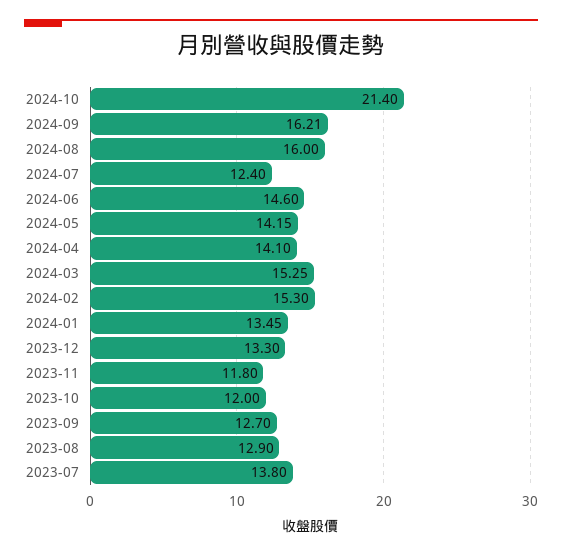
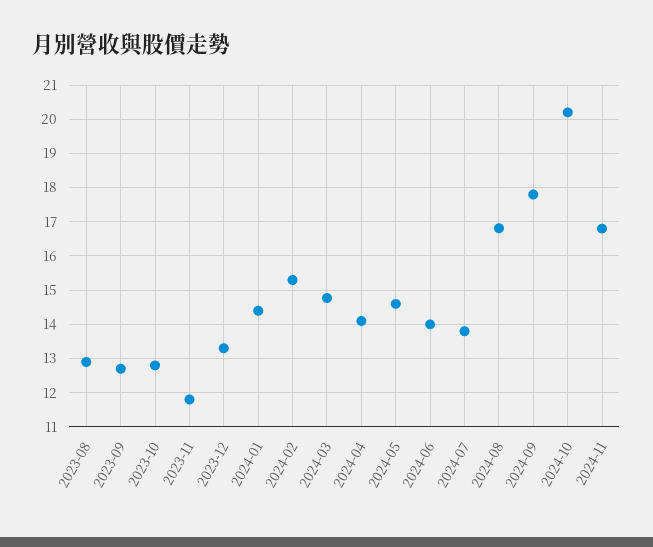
2024-10: 21.4 -> 20.2
2024-09: 16.21 -> 17.8
2024-08: 16 -> 16.8
2024-07: 12.4 -> 13.8
2024-06: 14.6 -> 14
2024-05: 14.15 -> 14.6
2024-03: 15.25 -> 14.8
2024-01: 13.45 -> 14.4
2023-10: 12 -> 12.8
2023-07: 13.8 -> none
2024-11: none -> 16.8

